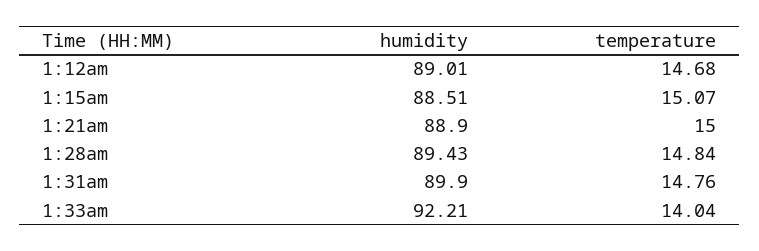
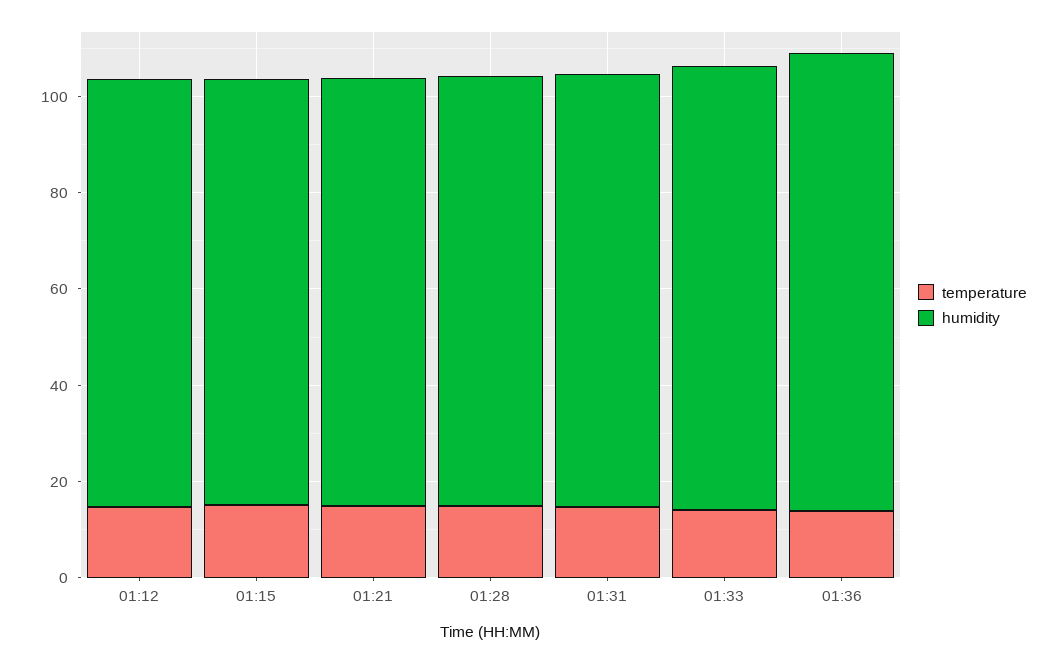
temperature, 01:36: none -> 15
humidity, 01:36: none -> 95

